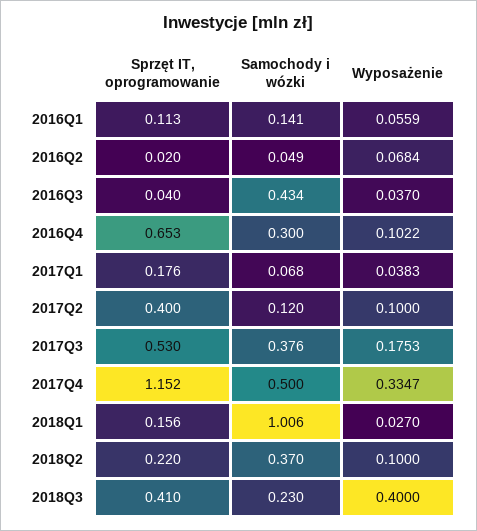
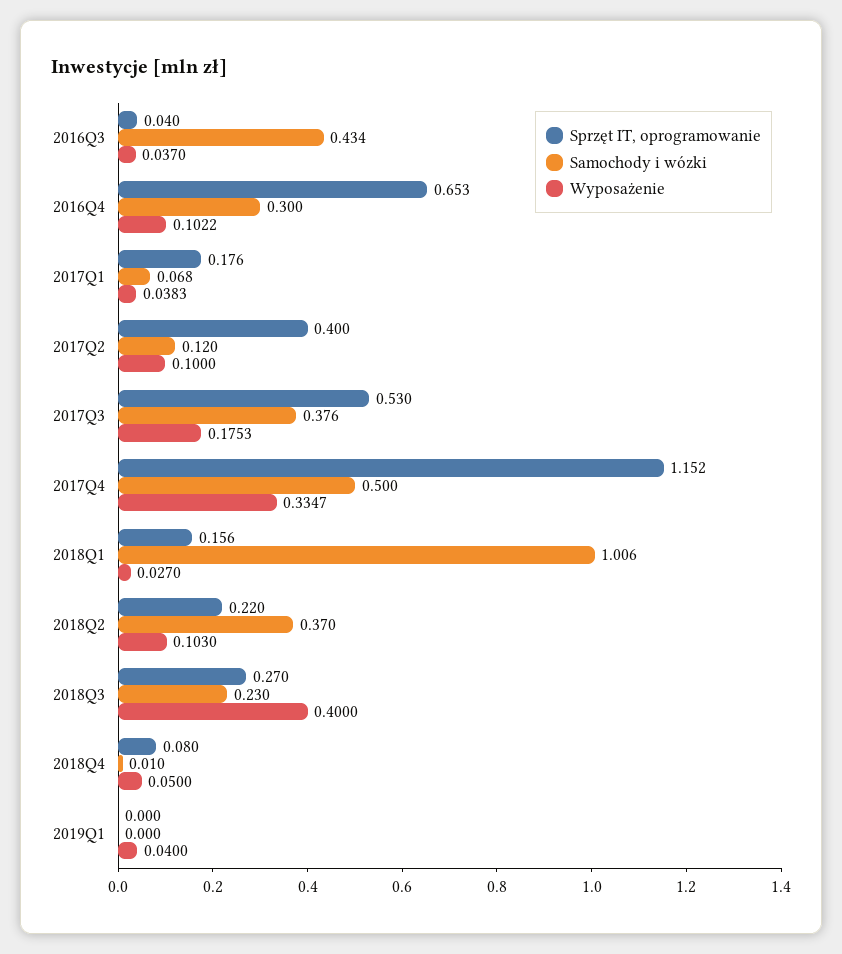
Sprzęt IT, oprogramowanie, 2016Q1: 0.113 -> none
Samochody i wózki, 2016Q1: 0.141 -> none
Wyposażenie, 2016Q1: 0.0559 -> none
Sprzęt IT, oprogramowanie, 2016Q2: 0.02 -> none
Samochody i wózki, 2016Q2: 0.049 -> none
Wyposażenie, 2016Q2: 0.0684 -> none
Wyposażenie, 2018Q2: 0.1 -> 0.103
Sprzęt IT, oprogramowanie, 2018Q3: 0.41 -> 0.27
Sprzęt IT, oprogramowanie, 2018Q4: none -> 0.08
Samochody i wózki, 2018Q4: none -> 0.01
Wyposażenie, 2018Q4: none -> 0.05
Sprzęt IT, oprogramowanie, 2019Q1: none -> 0
Samochody i wózki, 2019Q1: none -> 0
Wyposażenie, 2019Q1: none -> 0.04

